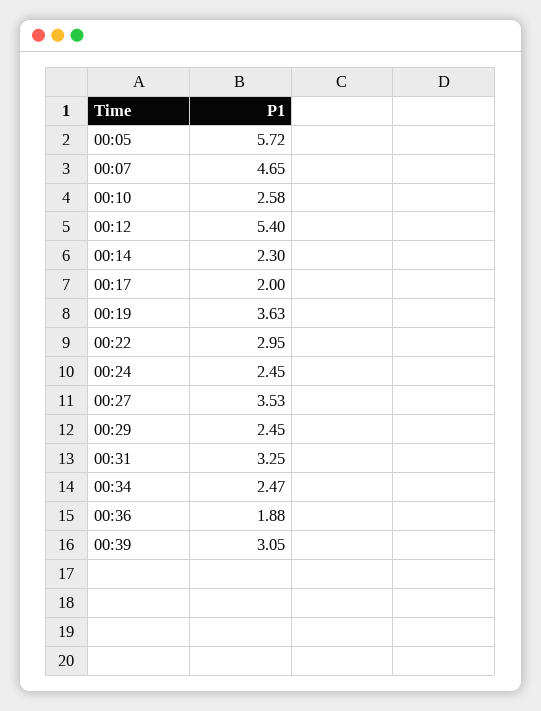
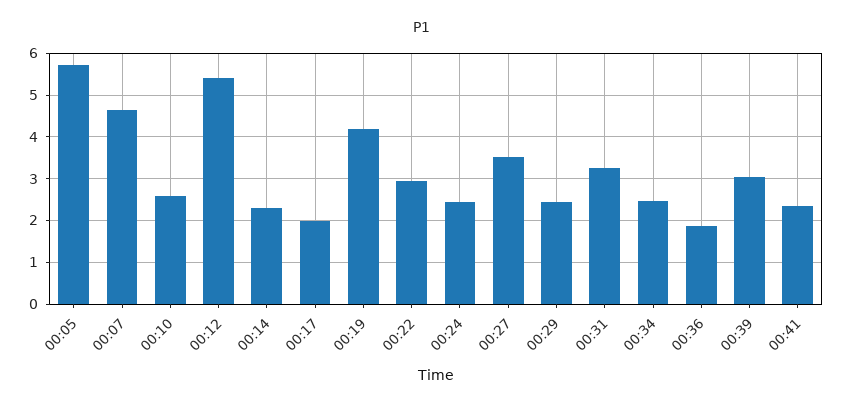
00:19: 3.63 -> 4.2
00:41: none -> 2.4

